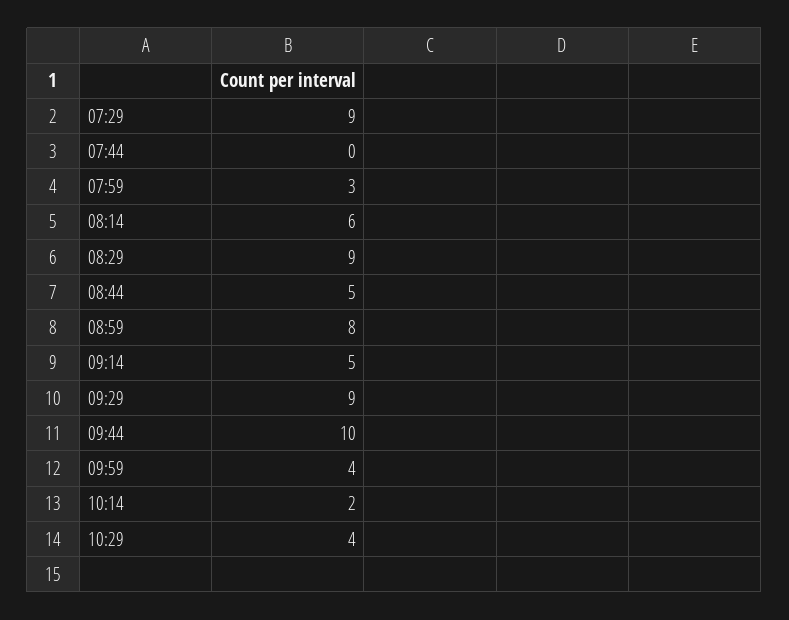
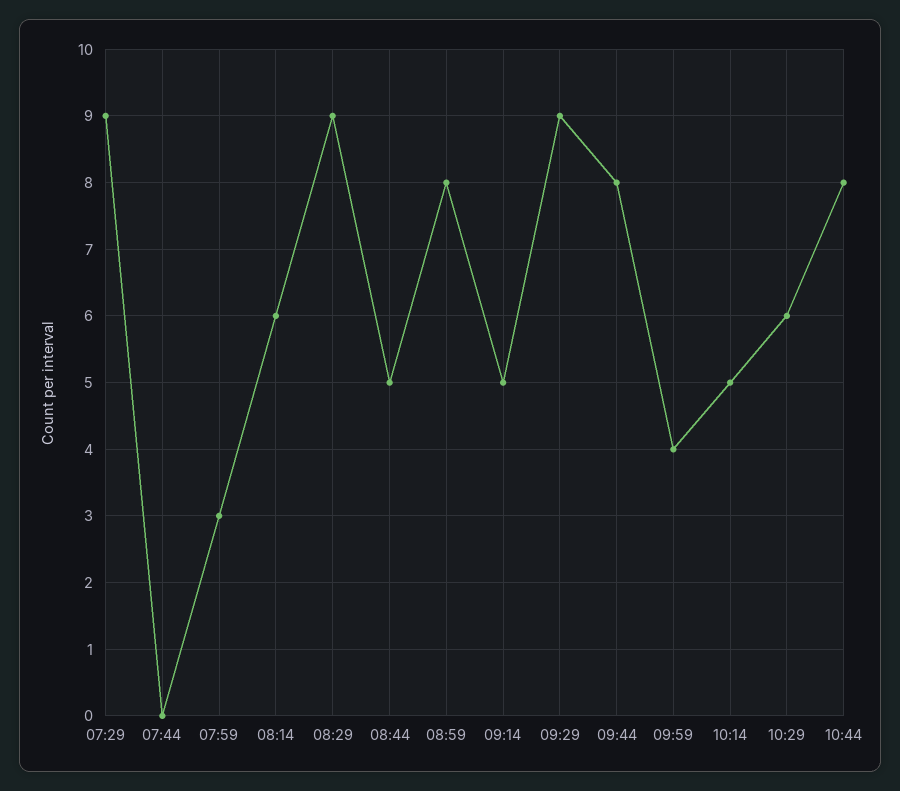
09:44: 10 -> 8
10:14: 2 -> 5
10:29: 4 -> 6
10:44: none -> 8

